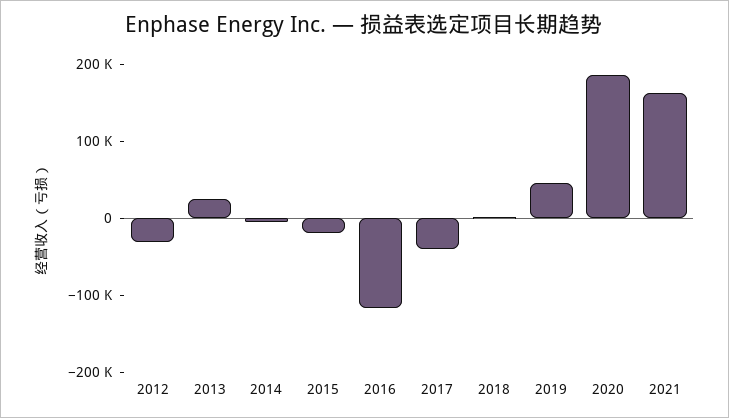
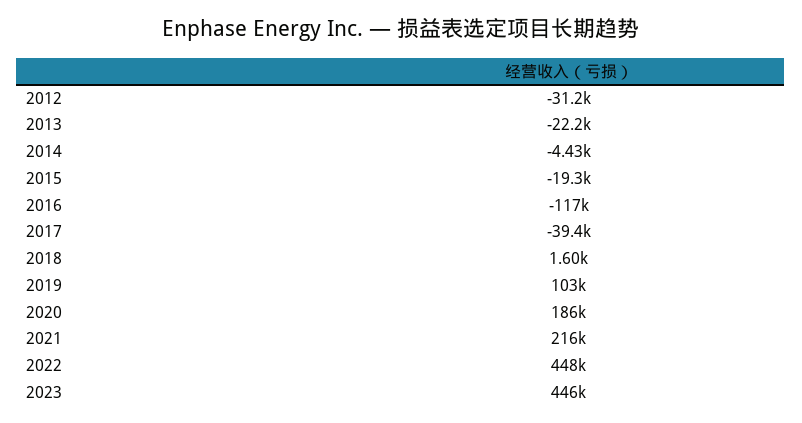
2013: 20000 -> -22200
2019: 40000 -> 103000
2021: 160000 -> 216000
2022: none -> 448000
2023: none -> 446000

